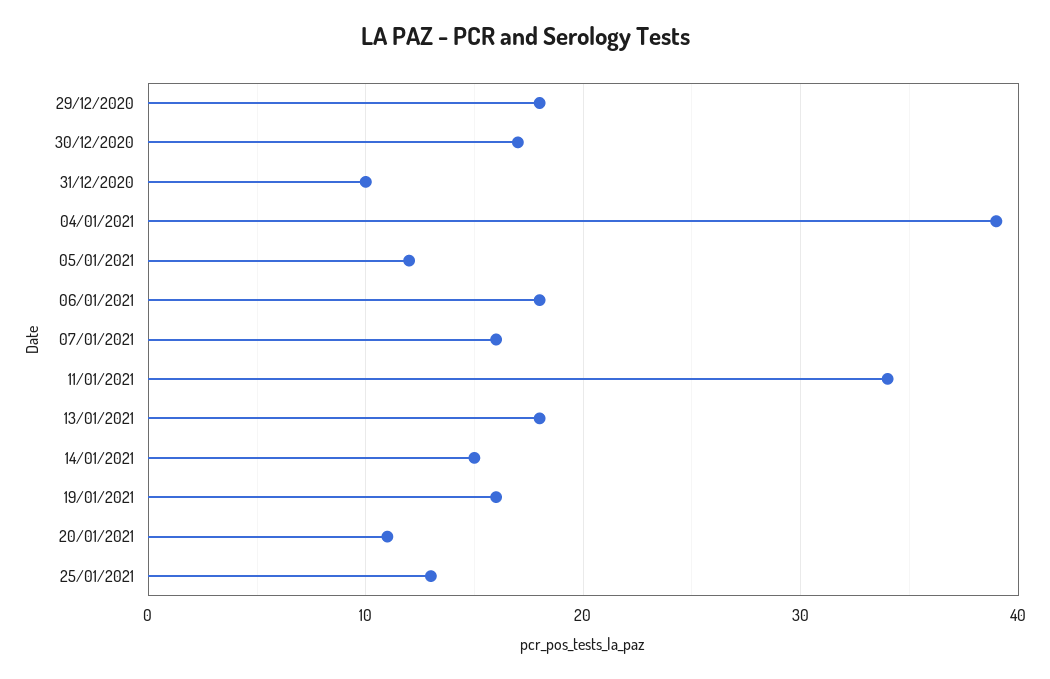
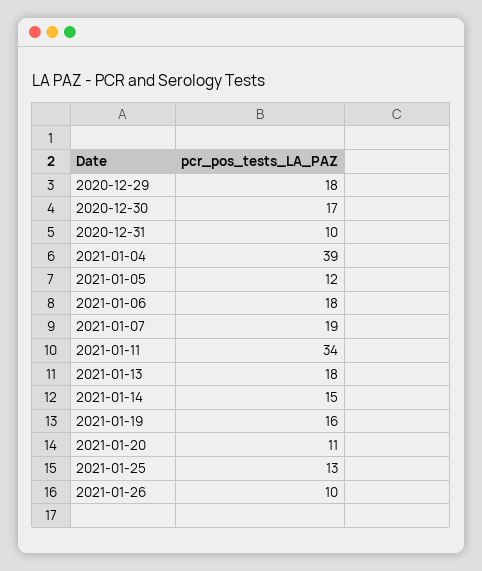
07/01/2021: 16 -> 19
2021-01-26: none -> 10

